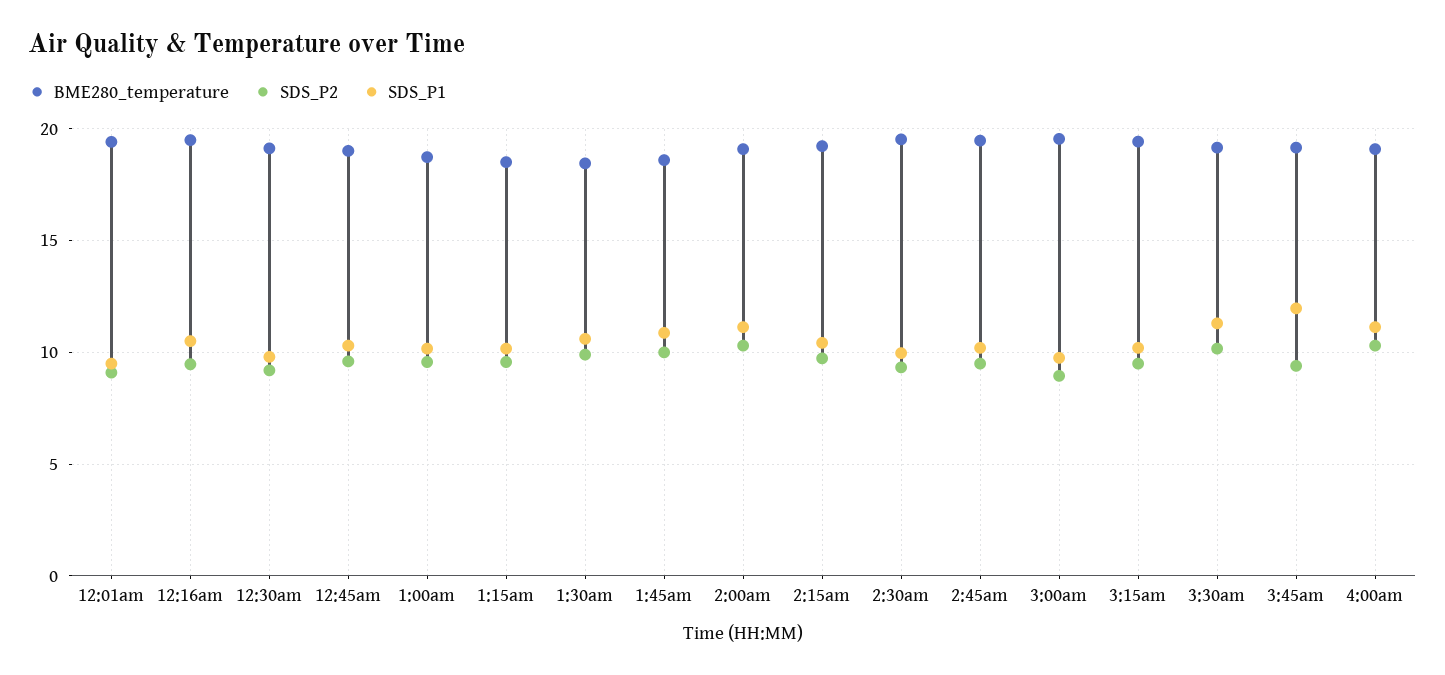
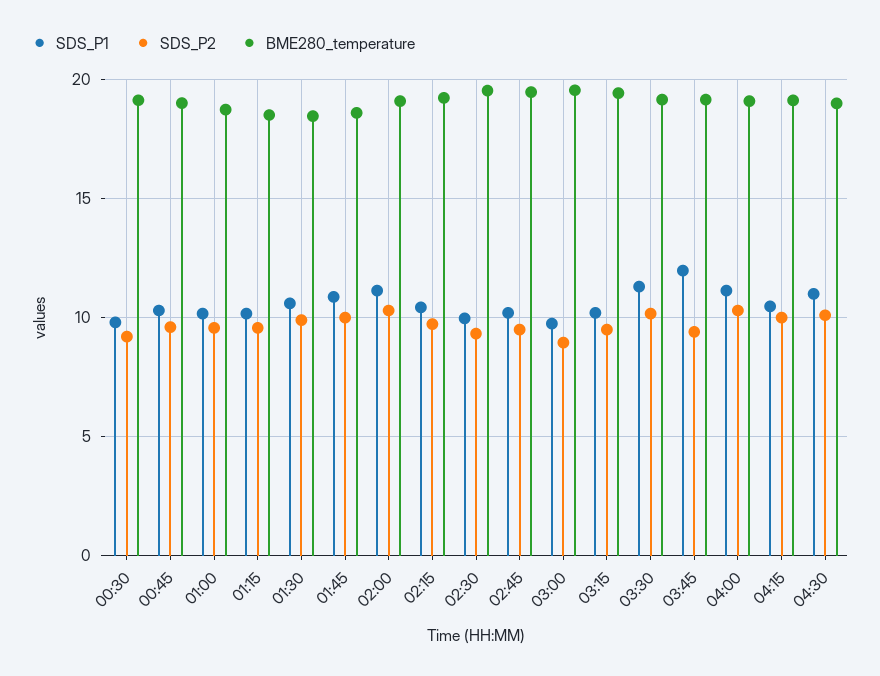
BME280_temperature, 12:01am: 19.5 -> none
SDS_P2, 12:01am: 9 -> none
SDS_P1, 12:01am: 9.5 -> none
BME280_temperature, 12:16am: 19.5 -> none
SDS_P2, 12:16am: 9.5 -> none
SDS_P1, 12:16am: 10.5 -> none
SDS_P1, 04:15: none -> 10.5
SDS_P2, 04:15: none -> 10
BME280_temperature, 04:15: none -> 19
SDS_P1, 04:30: none -> 11
SDS_P2, 04:30: none -> 10
BME280_temperature, 04:30: none -> 19

